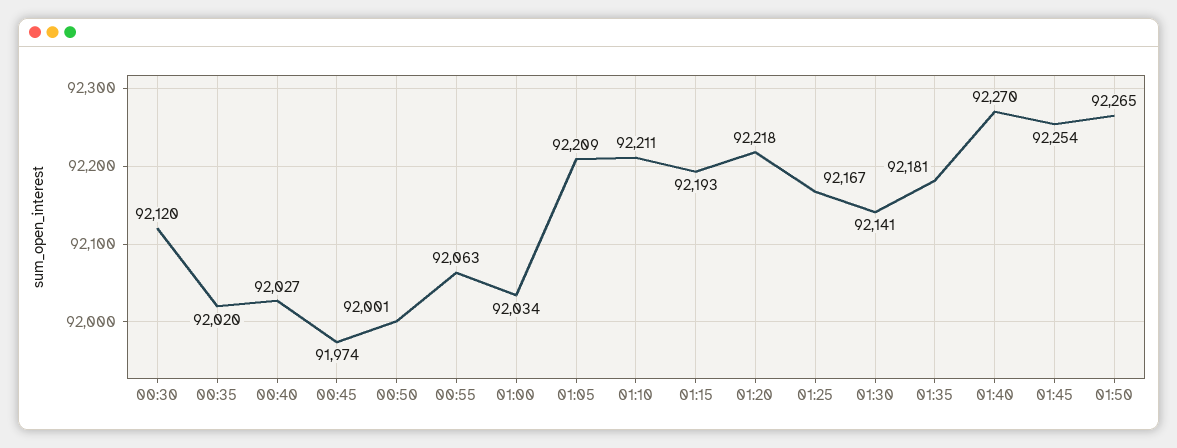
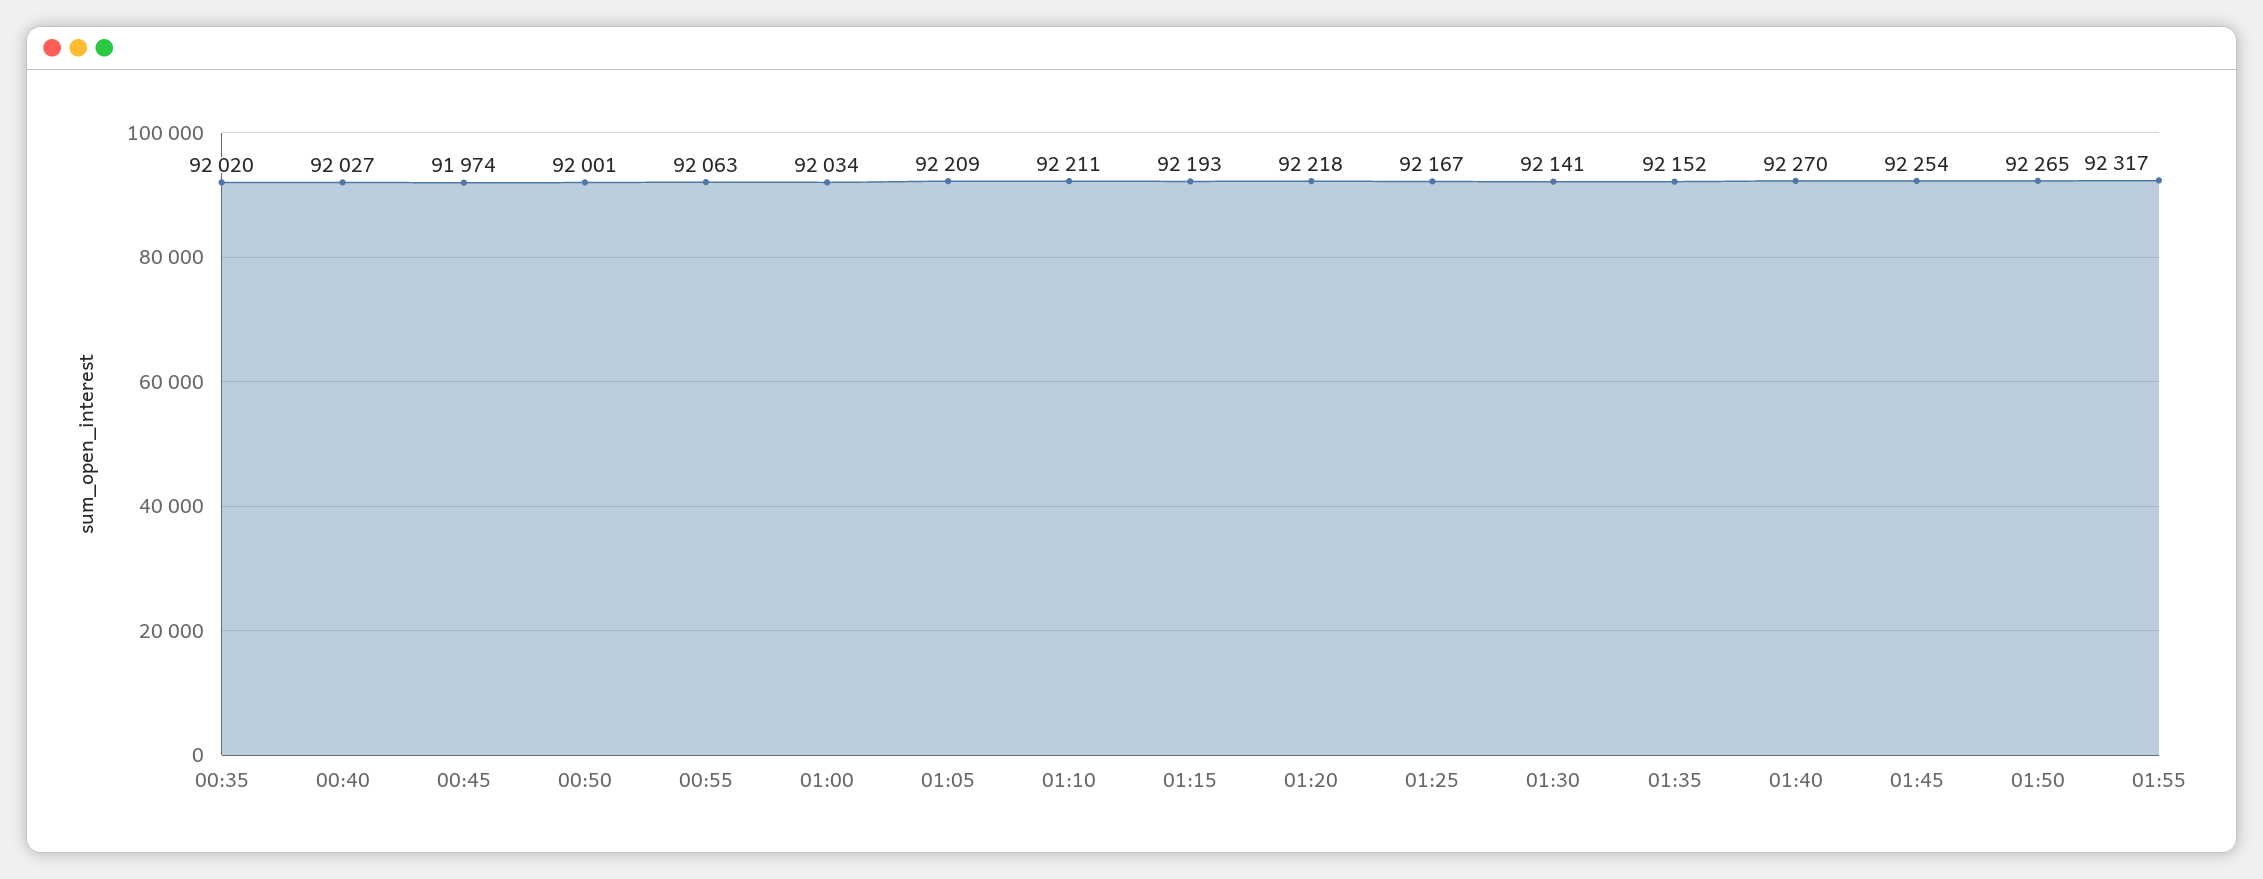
00:30: 92120 -> none
01:35: 92181 -> 92152
01:55: none -> 92317

